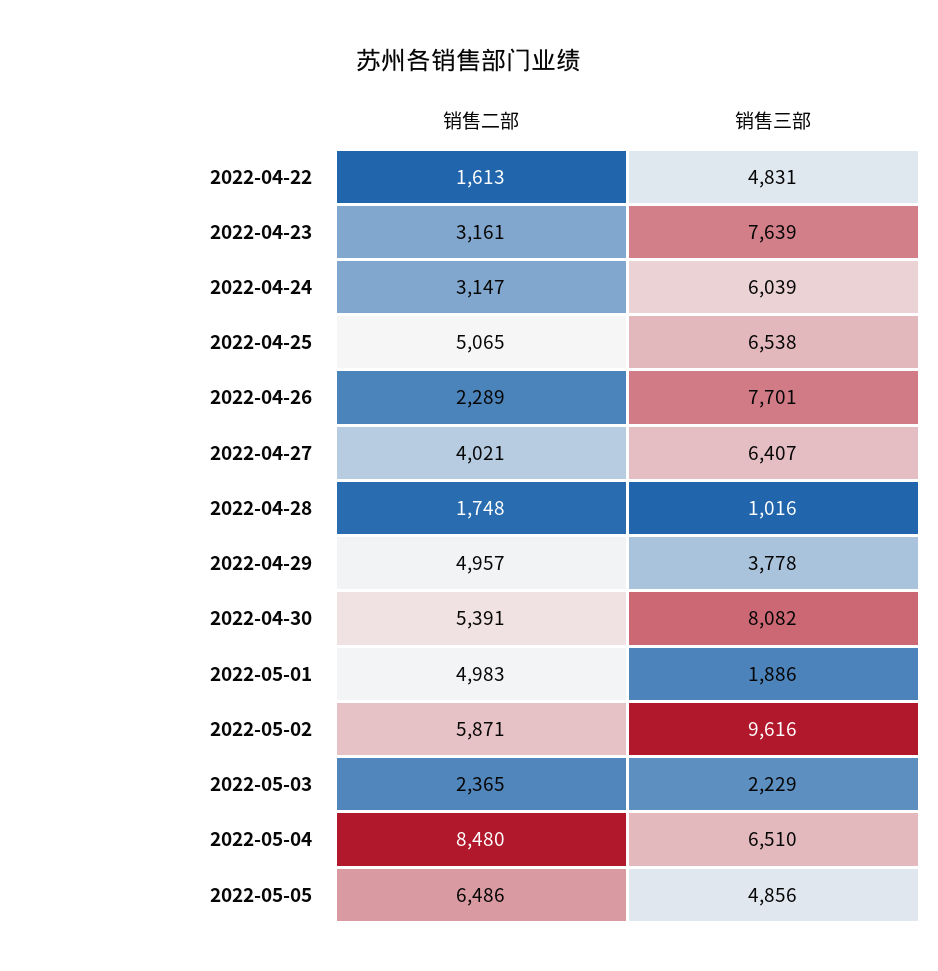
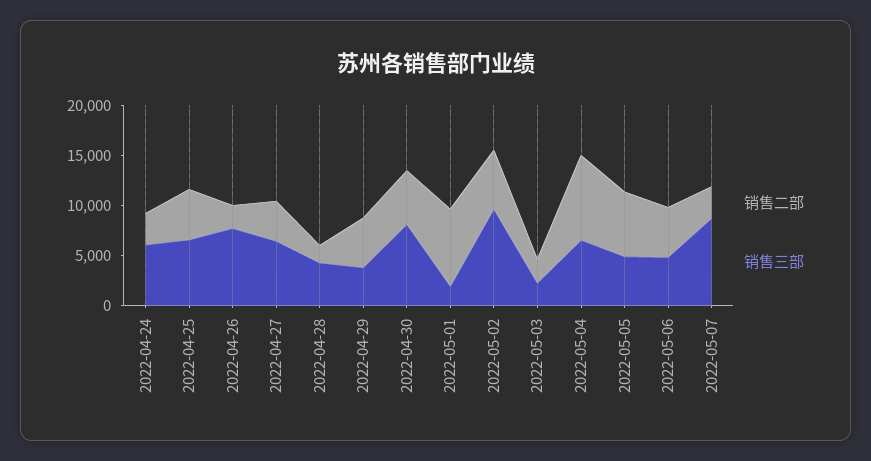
销售二部, 2022-04-22: 1613 -> none
销售三部, 2022-04-22: 4831 -> none
销售二部, 2022-04-23: 3161 -> none
销售三部, 2022-04-23: 7639 -> none
销售三部, 2022-04-28: 1016 -> 4000
销售二部, 2022-05-01: 4983 -> 8000
销售二部, 2022-05-06: none -> 5000
销售三部, 2022-05-06: none -> 5000
销售二部, 2022-05-07: none -> 3000
销售三部, 2022-05-07: none -> 9000

